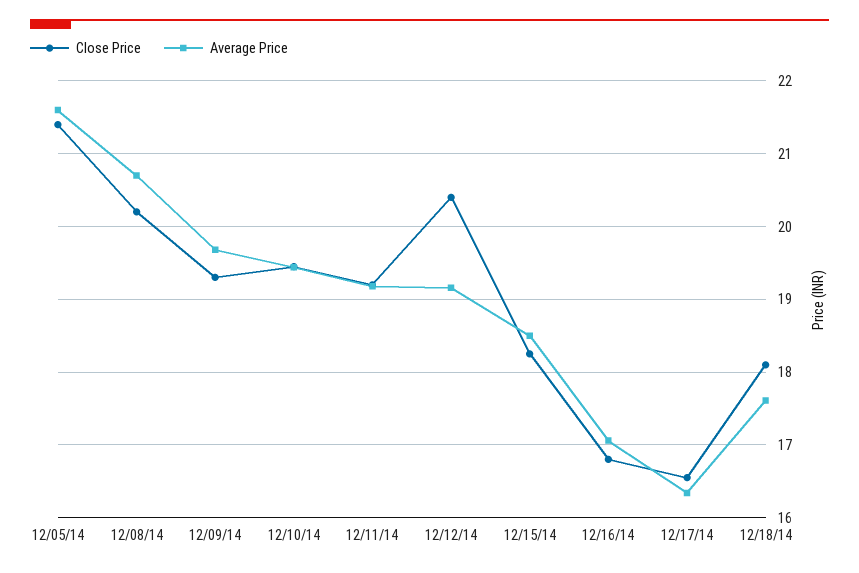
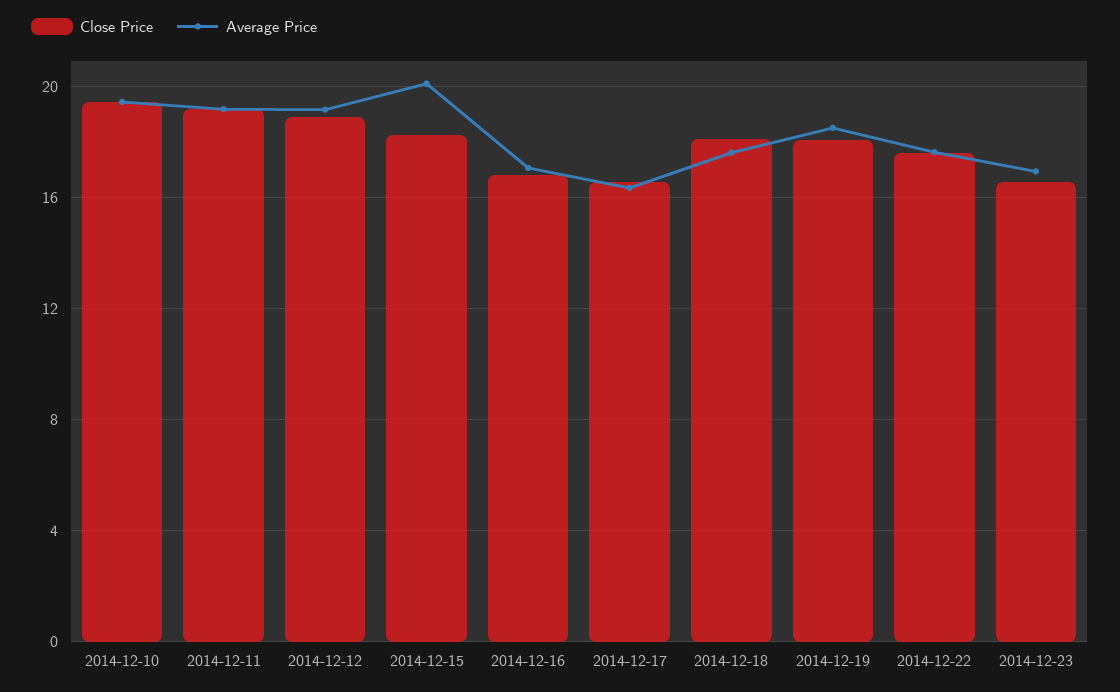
Close Price, 12/05/14: 21.4 -> none
Average Price, 12/05/14: 21.6 -> none
Close Price, 12/08/14: 20.2 -> none
Average Price, 12/08/14: 20.7 -> none
Close Price, 12/09/14: 19.3 -> none
Average Price, 12/09/14: 19.7 -> none
Close Price, 12/12/14: 20.4 -> 19
Average Price, 12/15/14: 18.5 -> 20
Close Price, 2014-12-19: none -> 18
Average Price, 2014-12-19: none -> 18.5
Close Price, 2014-12-22: none -> 17.5
Average Price, 2014-12-22: none -> 17.5
Close Price, 2014-12-23: none -> 16.5
Average Price, 2014-12-23: none -> 17

